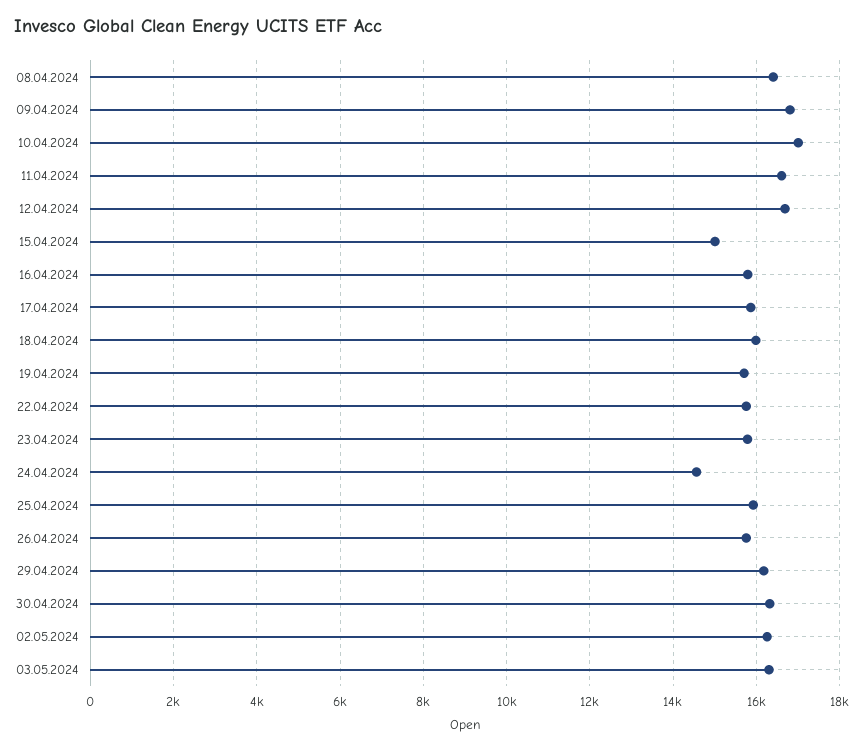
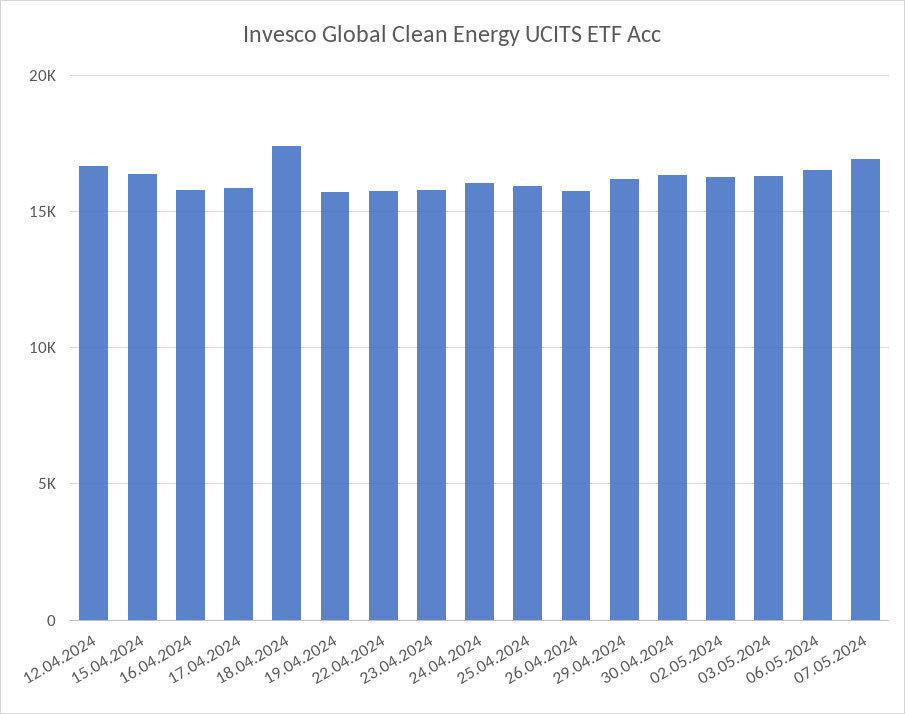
08.04.2024: 16400 -> none
09.04.2024: 16800 -> none
10.04.2024: 17000 -> none
11.04.2024: 16600 -> none
15.04.2024: 15000 -> 16500
18.04.2024: 16000 -> 17500
24.04.2024: 14600 -> 16000
06.05.2024: none -> 16500
07.05.2024: none -> 17000

